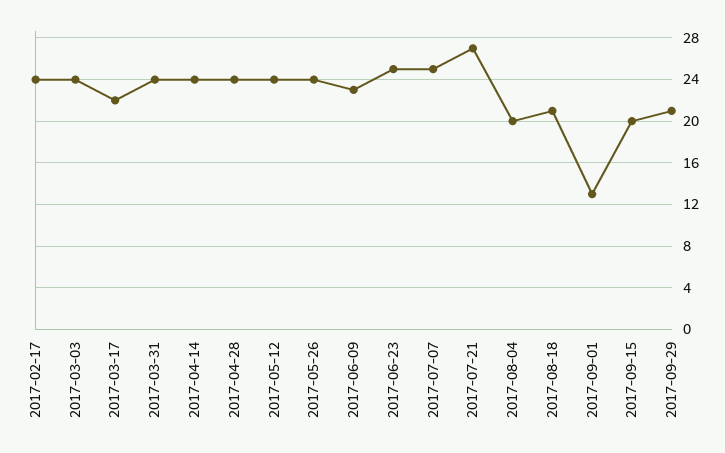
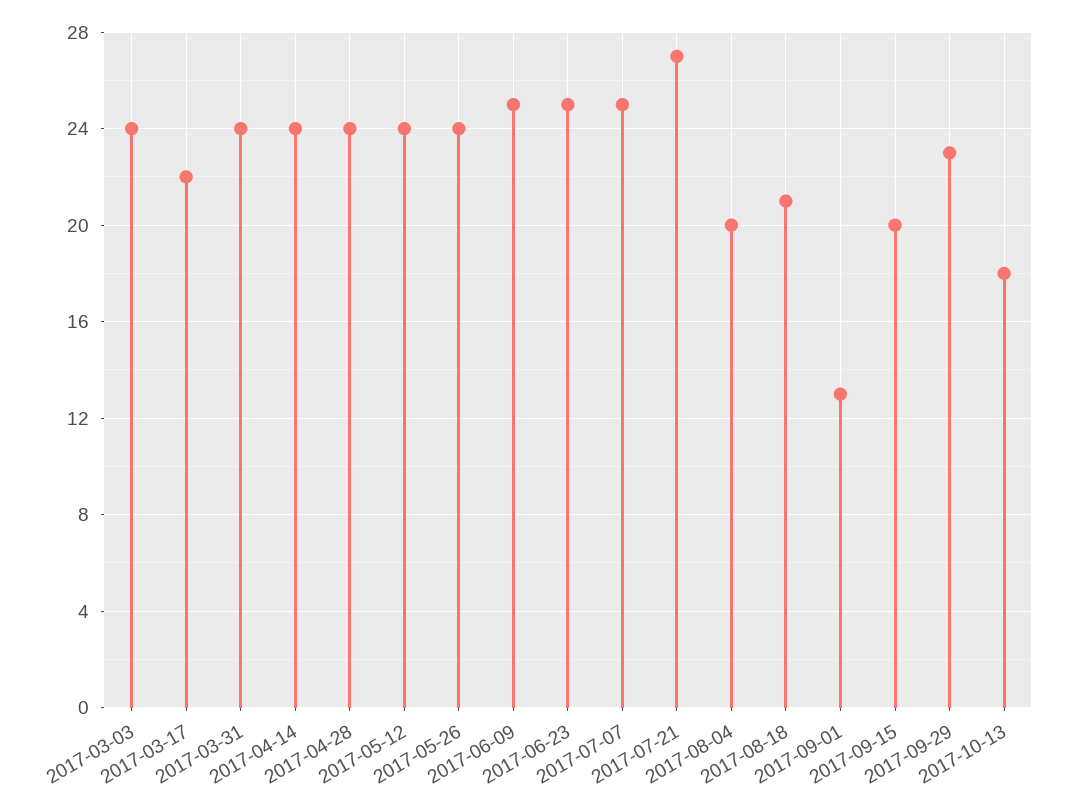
2017-02-17: 24 -> none
2017-06-09: 23 -> 25
2017-09-29: 21 -> 23
2017-10-13: none -> 18

